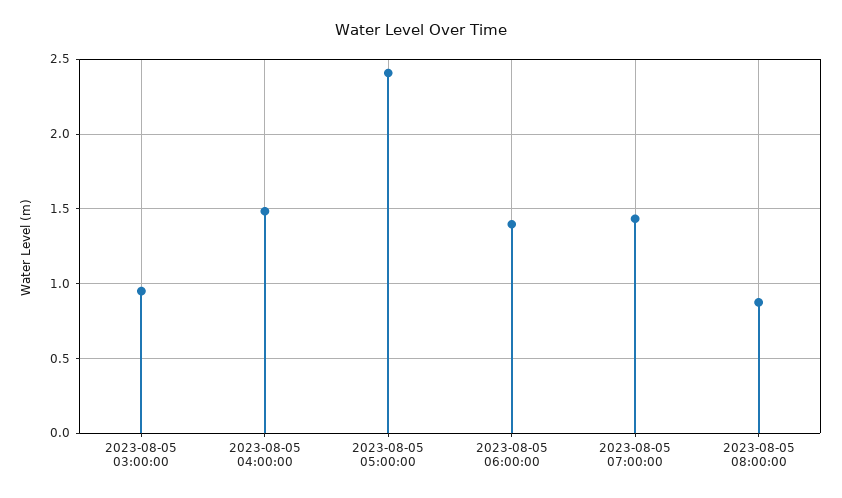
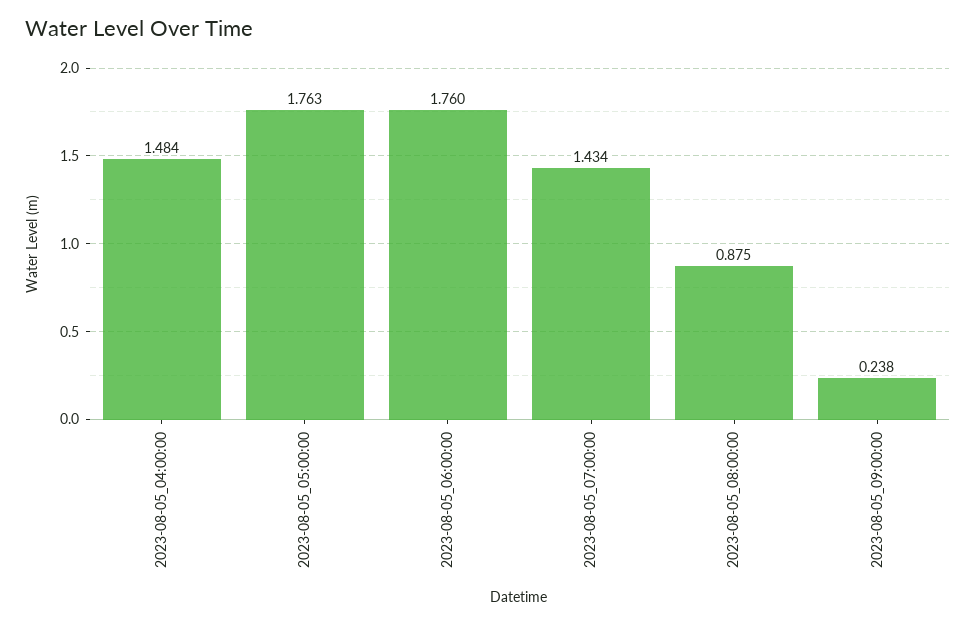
2023-08-05 03:00:00: 0.95 -> none
2023-08-05 05:00:00: 2.4 -> 1.763
2023-08-05 06:00:00: 1.4 -> 1.76
2023-08-05_09:00:00: none -> 0.238

